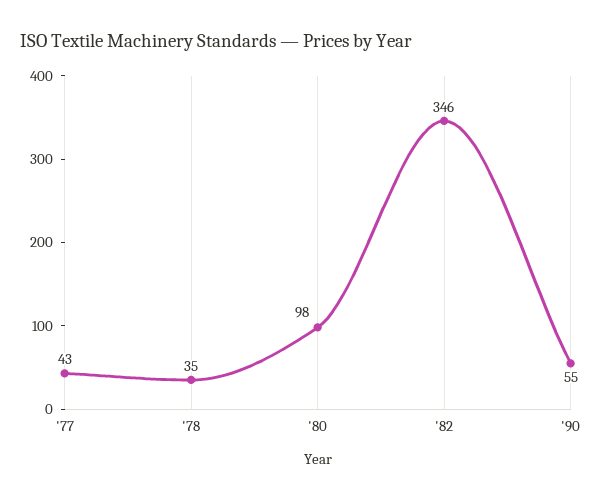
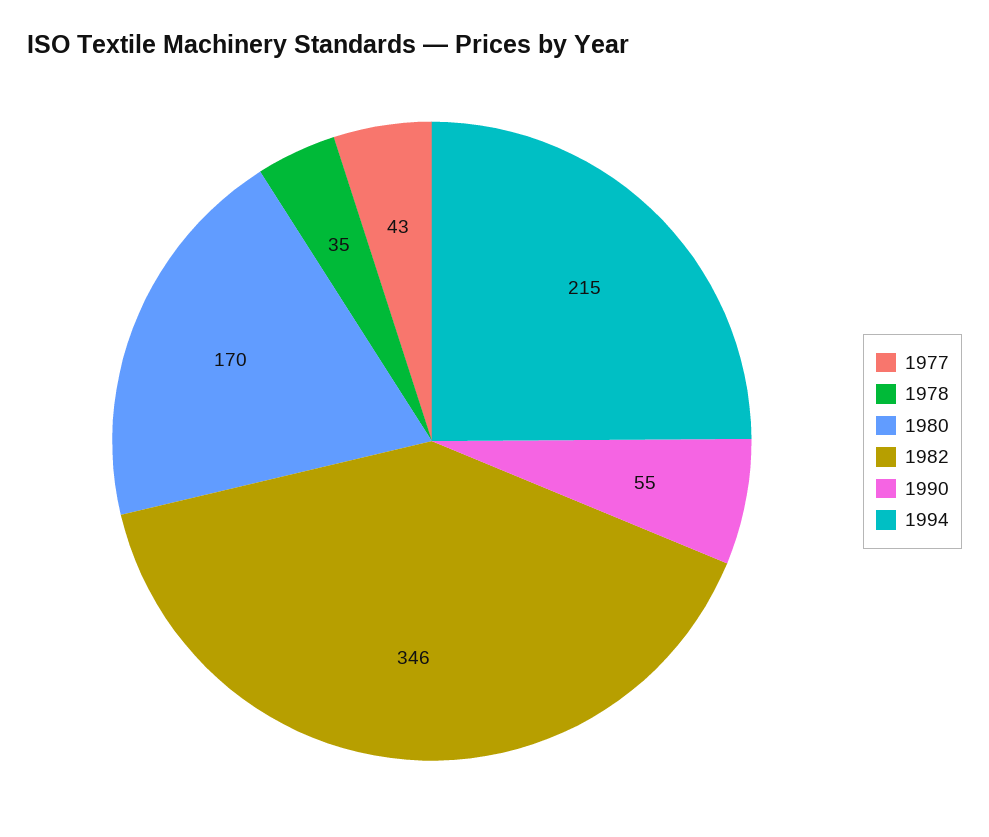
'80: 98 -> 170
1994: none -> 215

